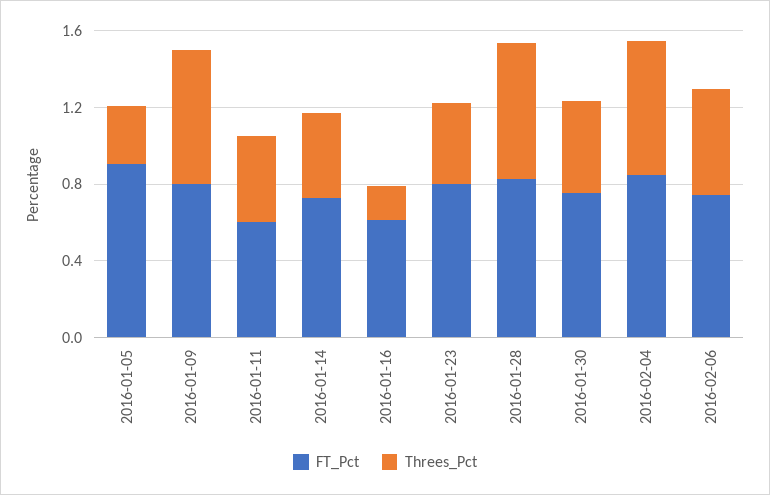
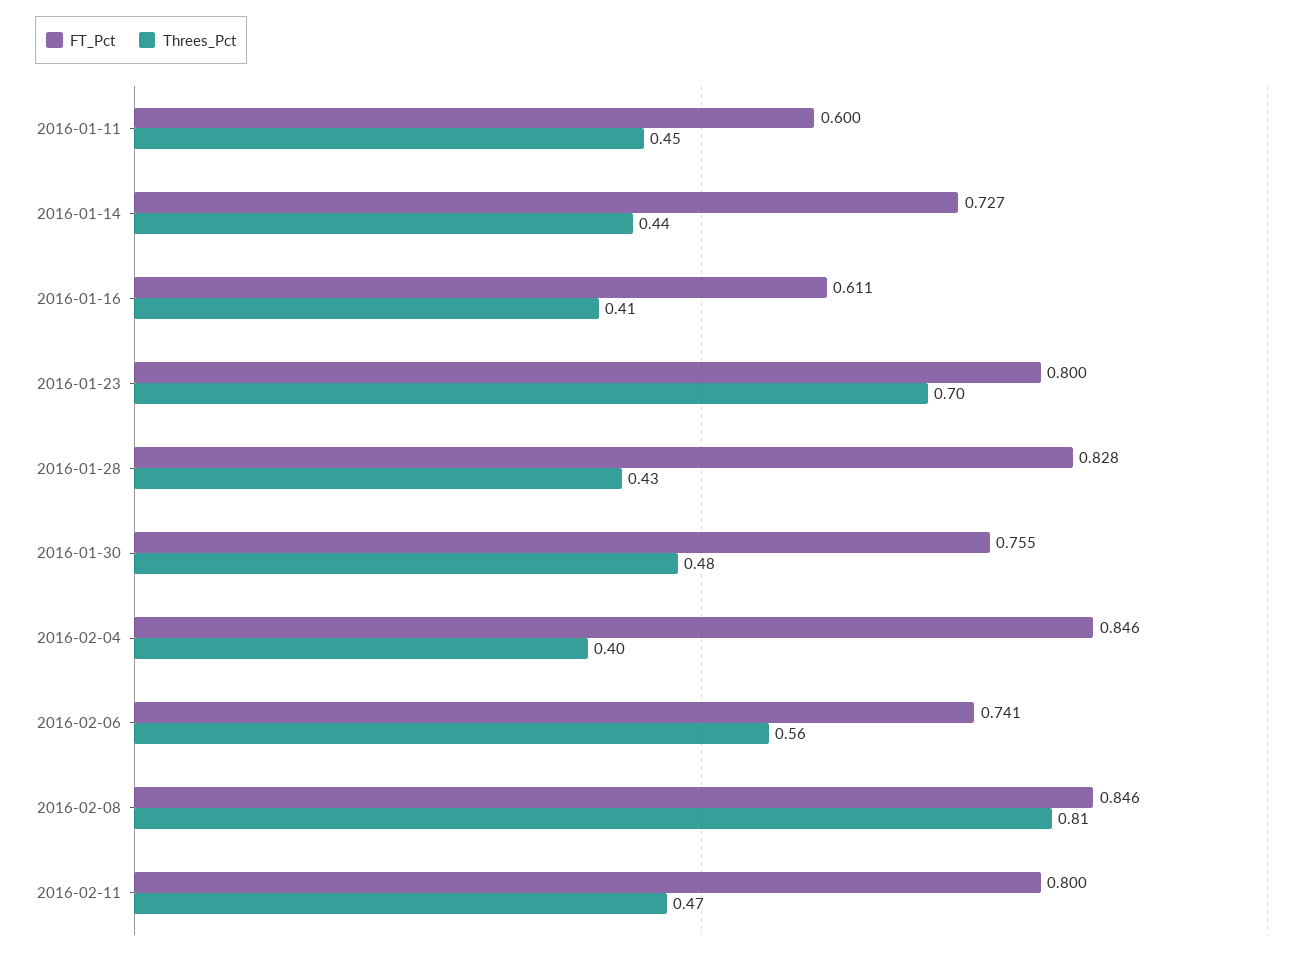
FT_Pct, 2016-01-05: 0.9 -> none
Threes_Pct, 2016-01-05: 0.3 -> none
FT_Pct, 2016-01-09: 0.8 -> none
Threes_Pct, 2016-01-09: 0.7 -> none
Threes_Pct, 2016-01-16: 0.2 -> 0.41
Threes_Pct, 2016-01-23: 0.4 -> 0.7
Threes_Pct, 2016-01-28: 0.7 -> 0.43
Threes_Pct, 2016-02-04: 0.7 -> 0.4
FT_Pct, 2016-02-08: none -> 0.846
Threes_Pct, 2016-02-08: none -> 0.81
FT_Pct, 2016-02-11: none -> 0.8
Threes_Pct, 2016-02-11: none -> 0.47

